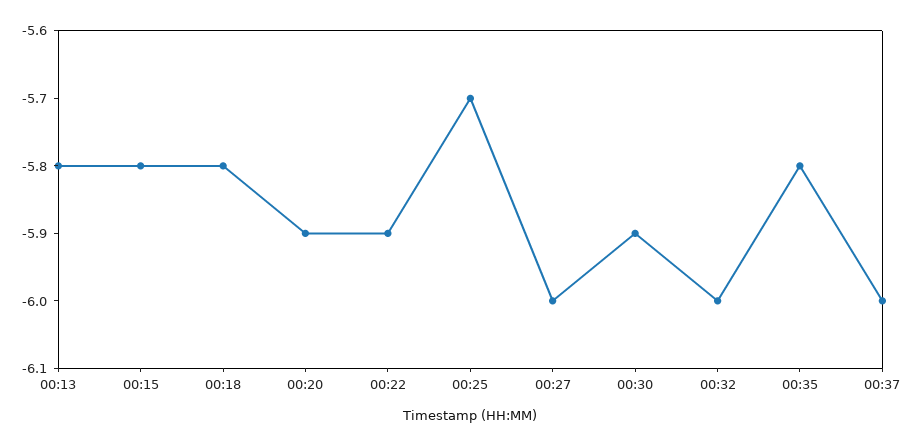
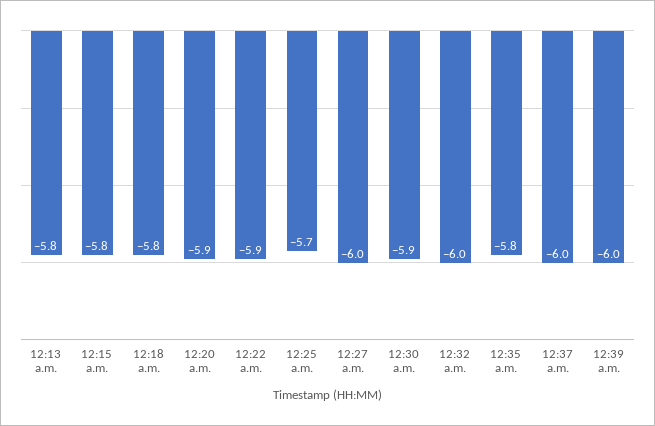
12:39 a.m.: none -> -6

